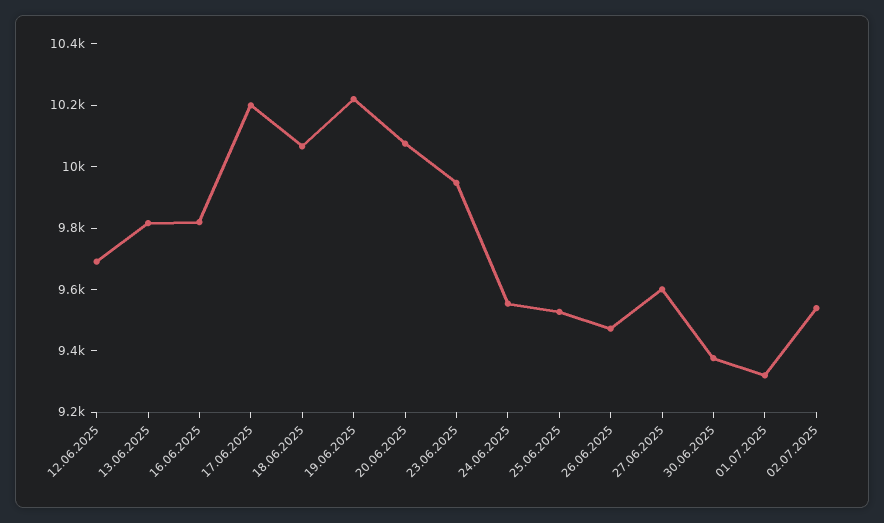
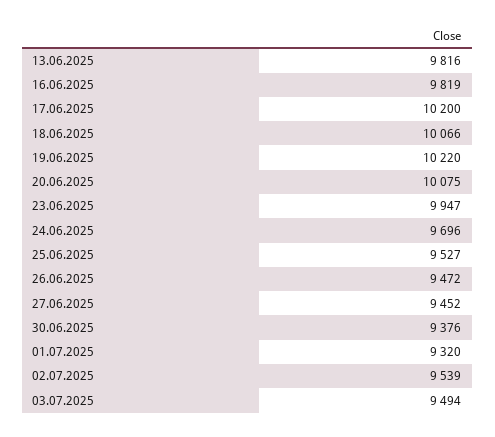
12.06.2025: 9700 -> none
24.06.2025: 9550 -> 9696
27.06.2025: 9600 -> 9452
03.07.2025: none -> 9494

